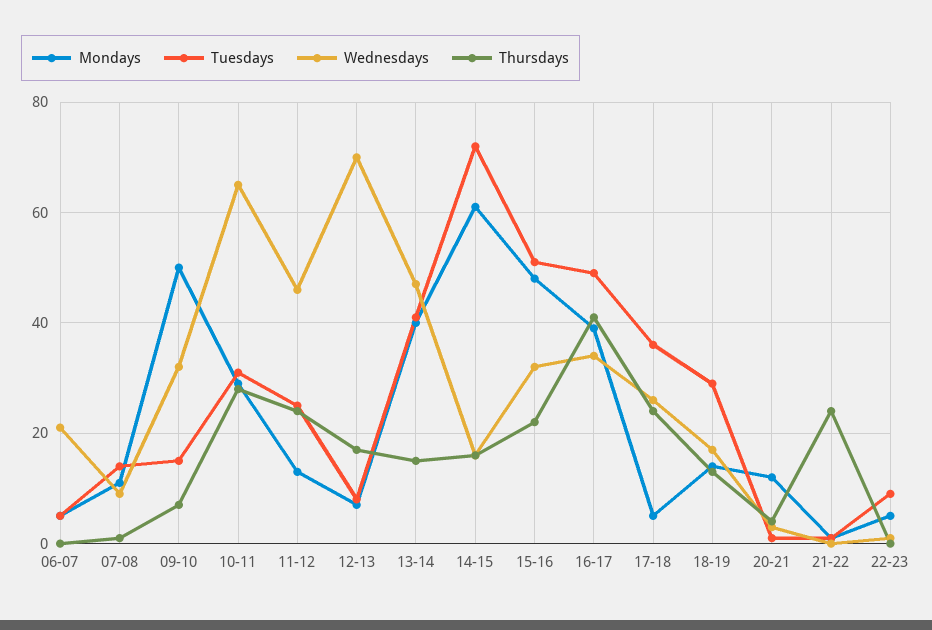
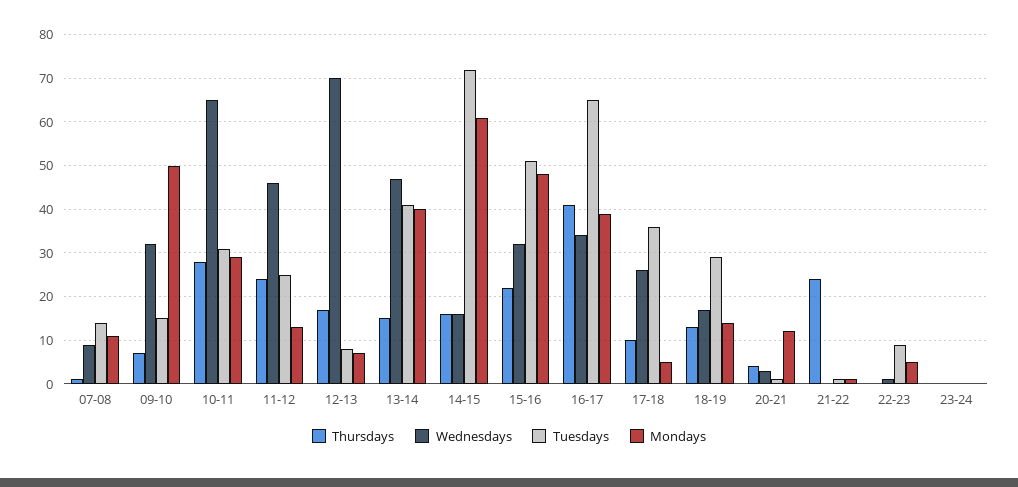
Mondays, 06-07: 5 -> none
Tuesdays, 06-07: 5 -> none
Wednesdays, 06-07: 20 -> none
Thursdays, 06-07: 0 -> none
Tuesdays, 16-17: 50 -> 65
Thursdays, 17-18: 25 -> 10
Thursdays, 23-24: none -> 0
Wednesdays, 23-24: none -> 0
Tuesdays, 23-24: none -> 0
Mondays, 23-24: none -> 0

